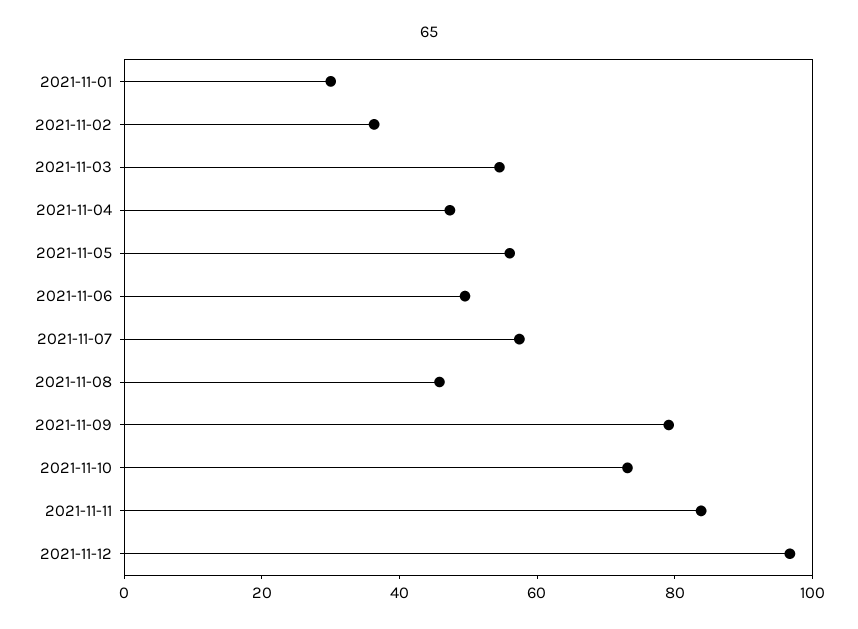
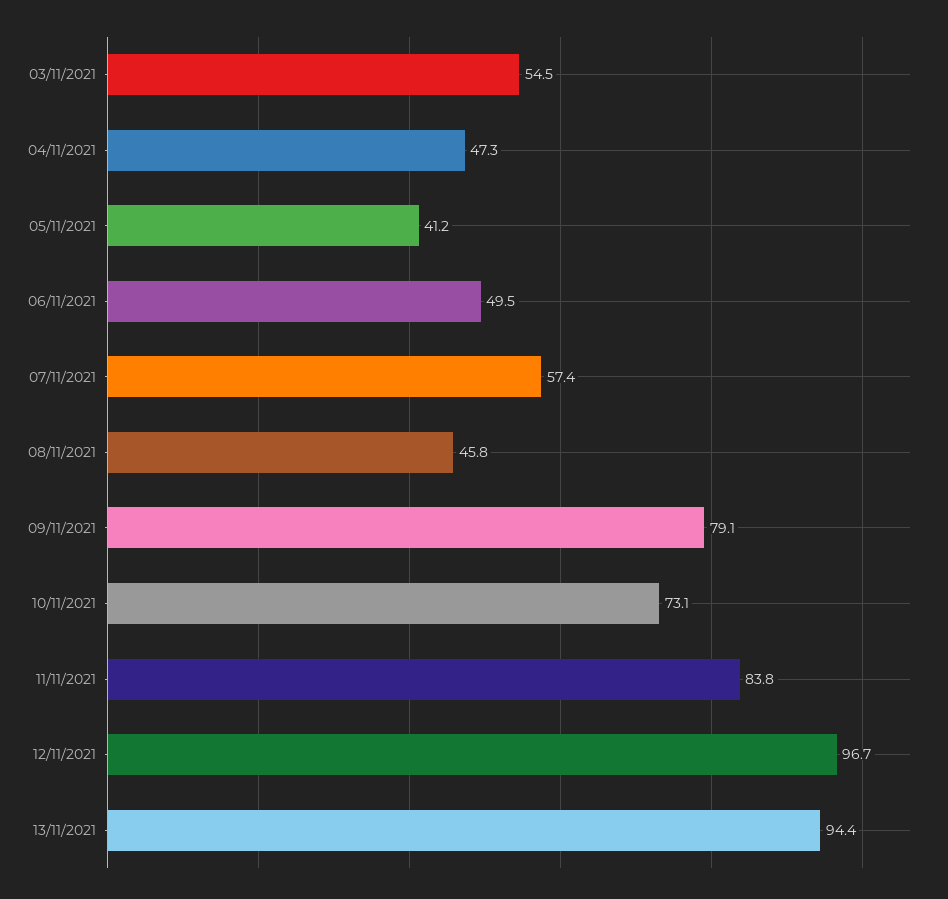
2021-11-01: 30 -> none
2021-11-02: 35 -> none
2021-11-05: 55 -> 41.2
13/11/2021: none -> 94.4

